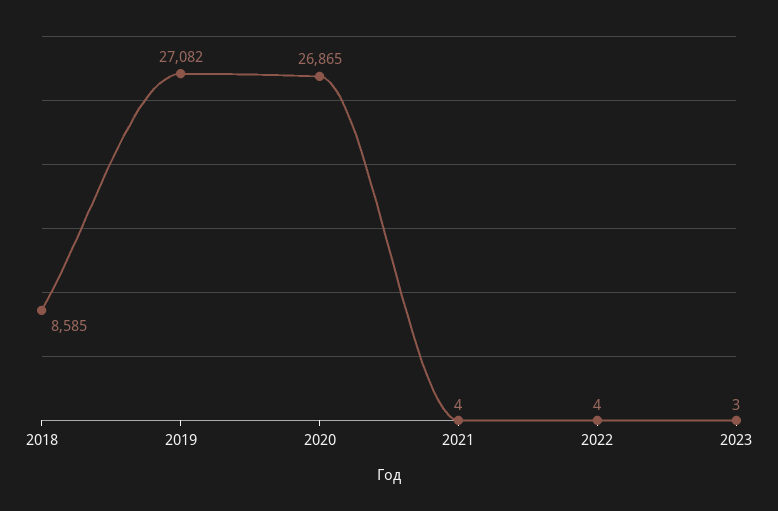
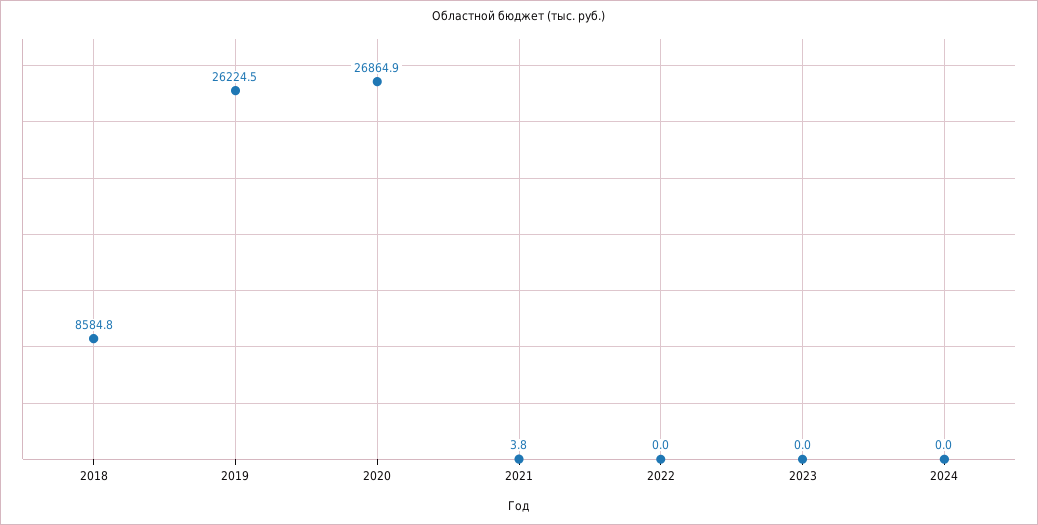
2019: 27082 -> 26224.5
2022: 4 -> 0
2023: 3 -> 0
2024: none -> 0

